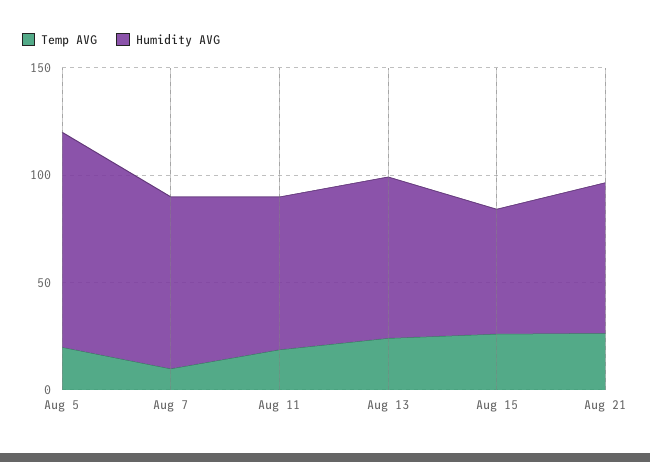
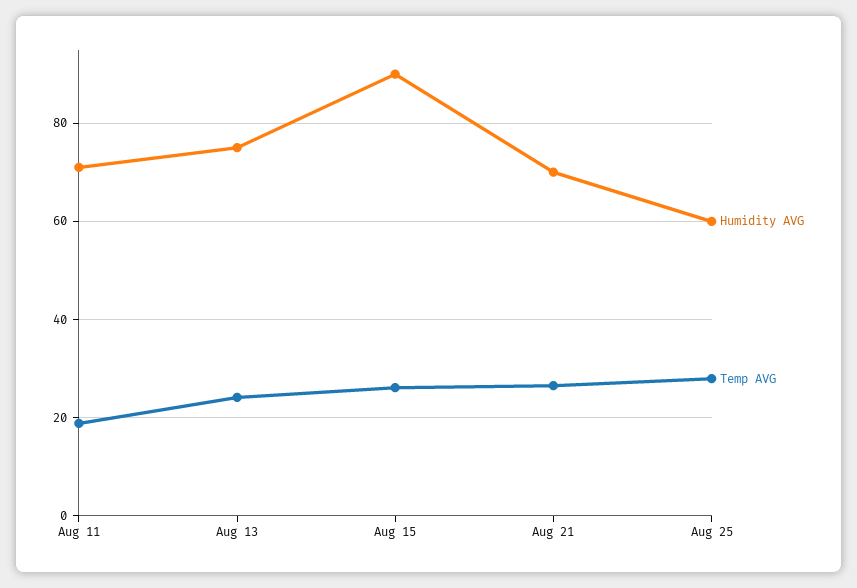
Temp AVG, Aug 5: 20 -> none
Humidity AVG, Aug 5: 100 -> none
Temp AVG, Aug 7: 10 -> none
Humidity AVG, Aug 7: 80 -> none
Humidity AVG, Aug 15: 60 -> 90
Humidity AVG, Aug 25: none -> 60
Temp AVG, Aug 25: none -> 28

